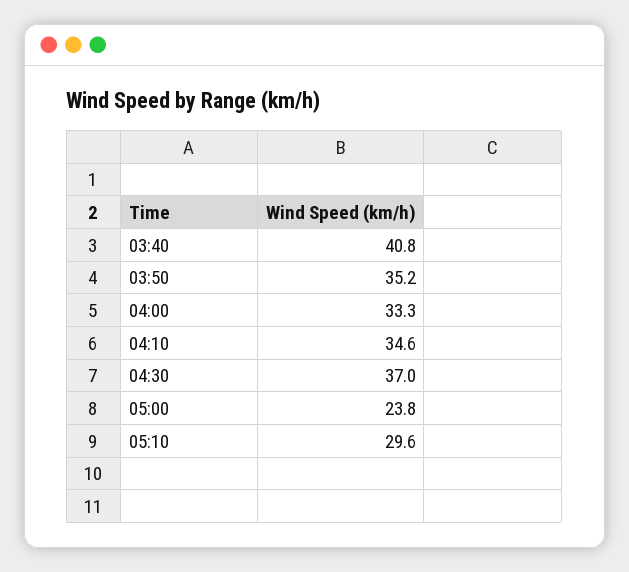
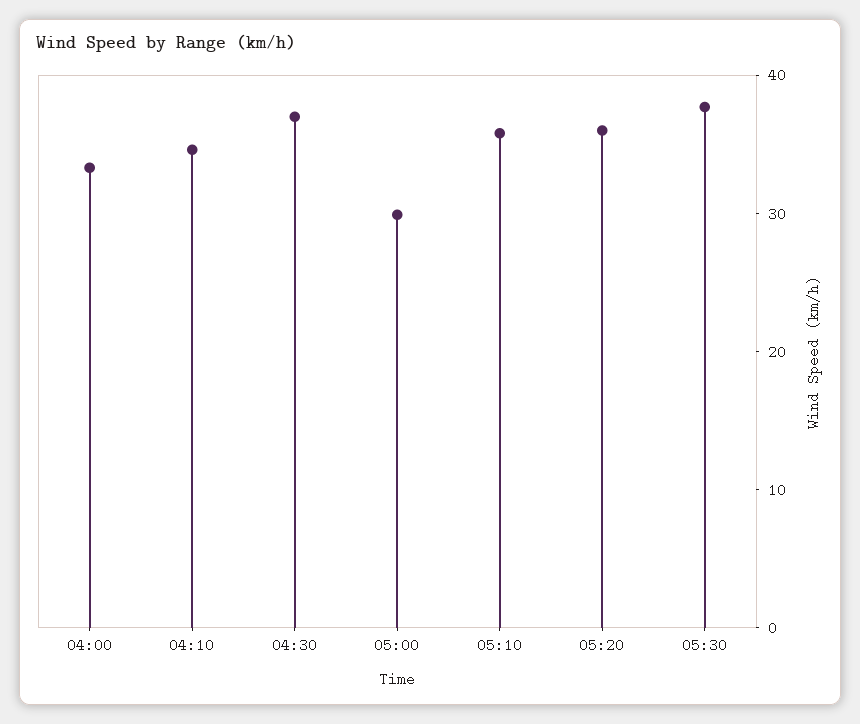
03:40: 40.8 -> none
03:50: 35.2 -> none
05:00: 23.8 -> 30
05:10: 29.6 -> 36
05:20: none -> 36
05:30: none -> 38

